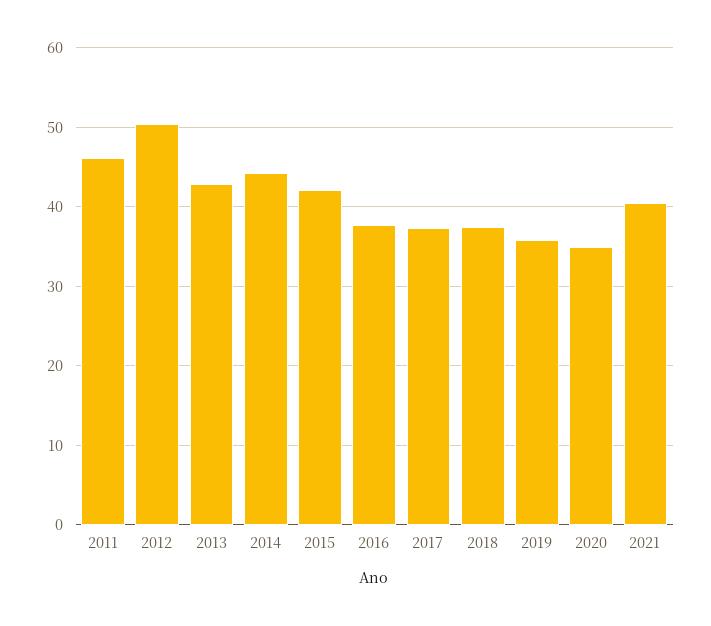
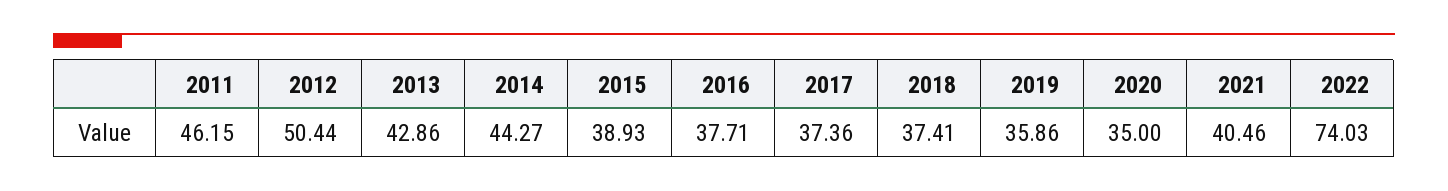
2015: 42 -> 38.93
2022: none -> 74.03

